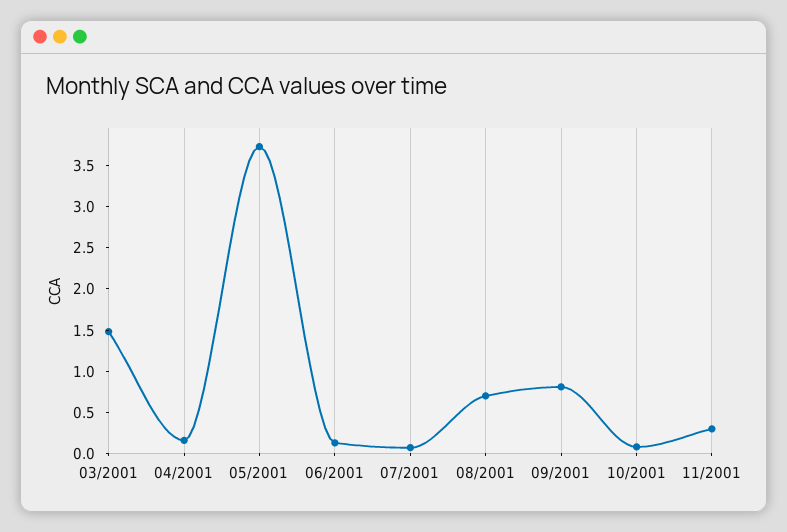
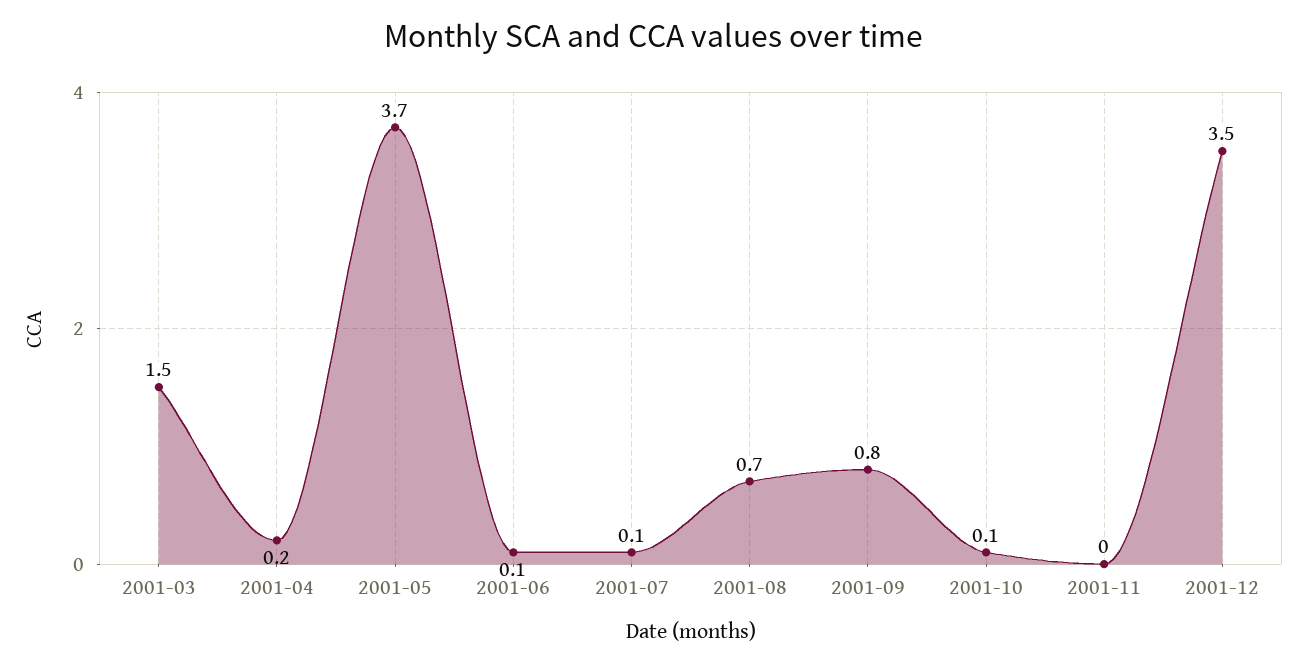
11/2001: 0.3 -> 0
2001-12: none -> 3.5

